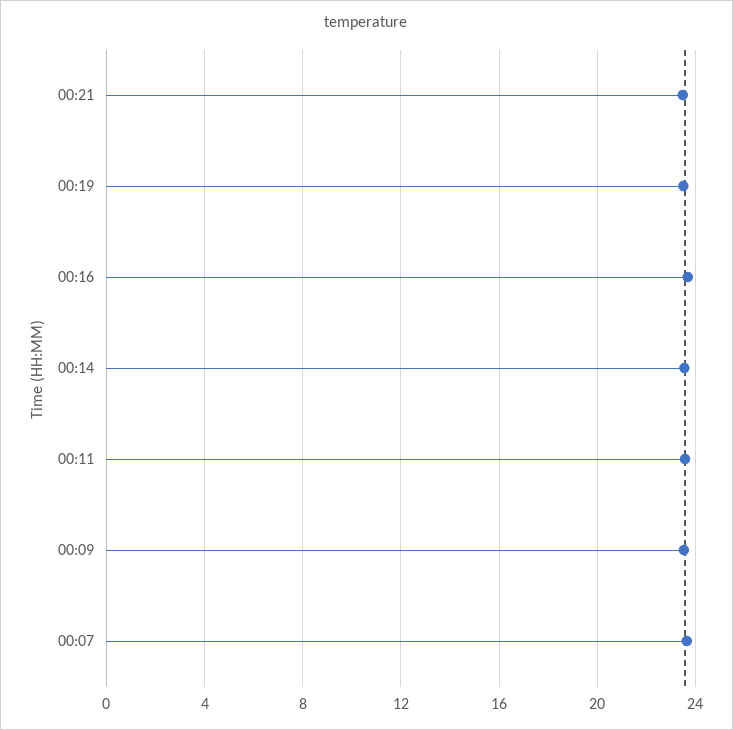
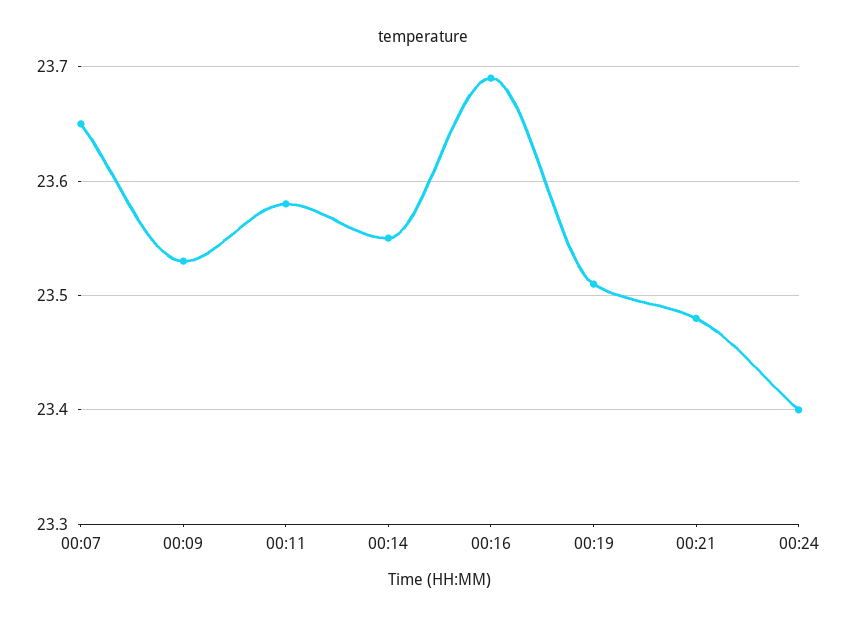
00:24: none -> 23.4

